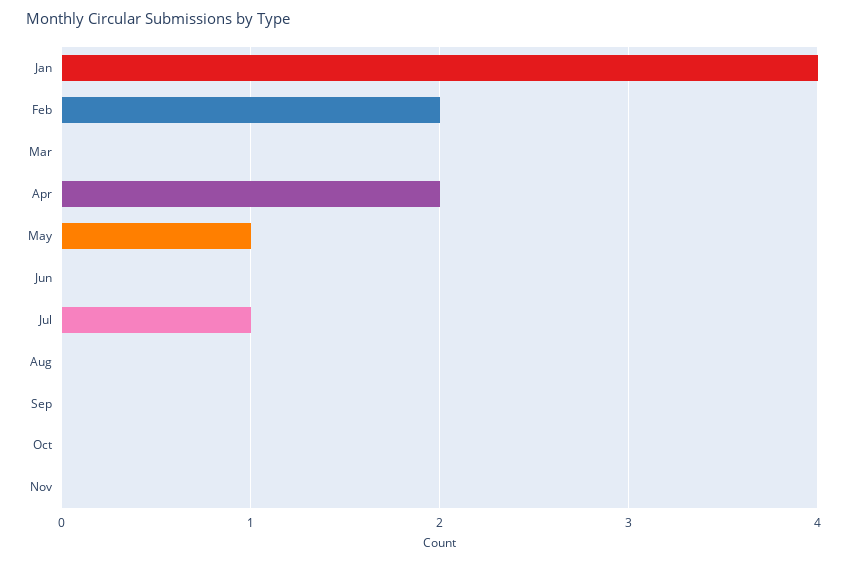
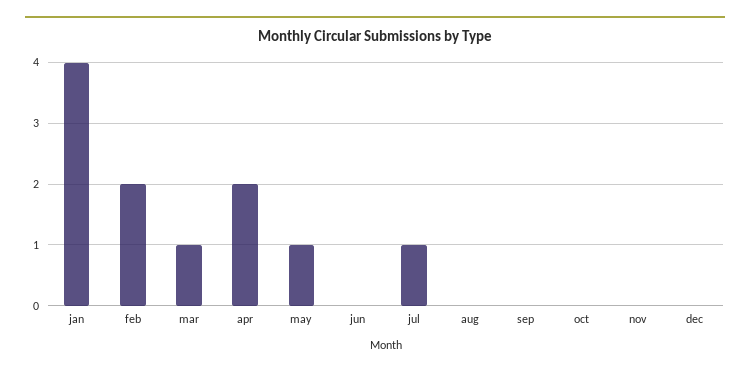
Mar: 0 -> 1
dec: none -> 0

